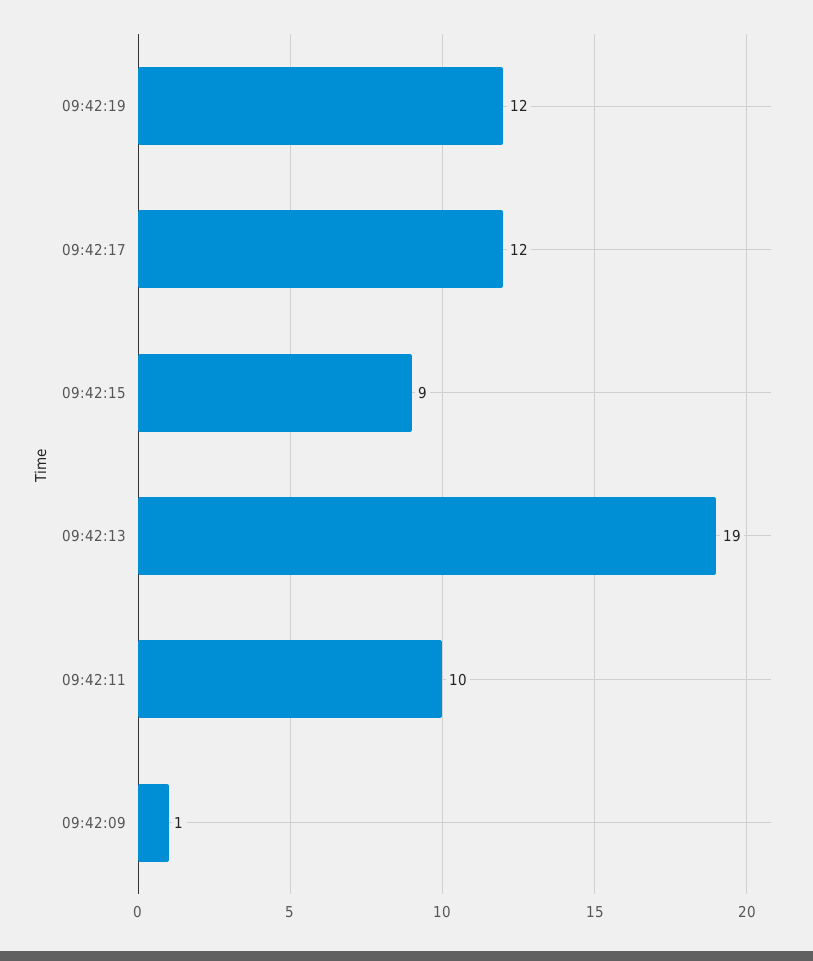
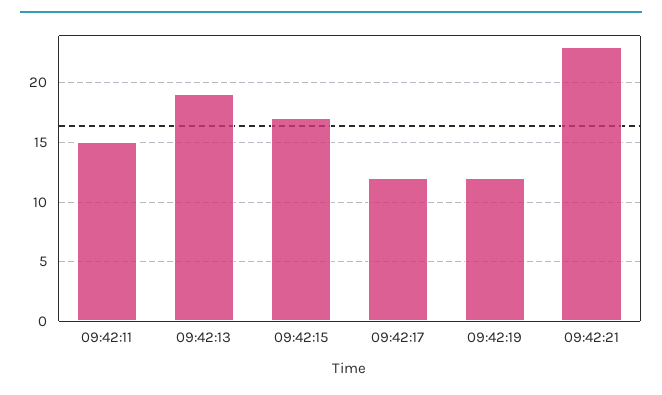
09:42:15: 9 -> 17
09:42:11: 10 -> 15
09:42:09: 1 -> none
09:42:21: none -> 23

